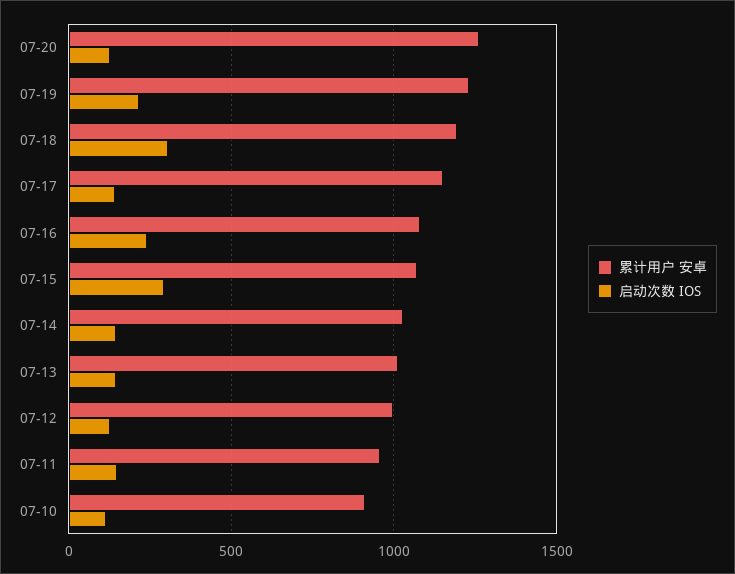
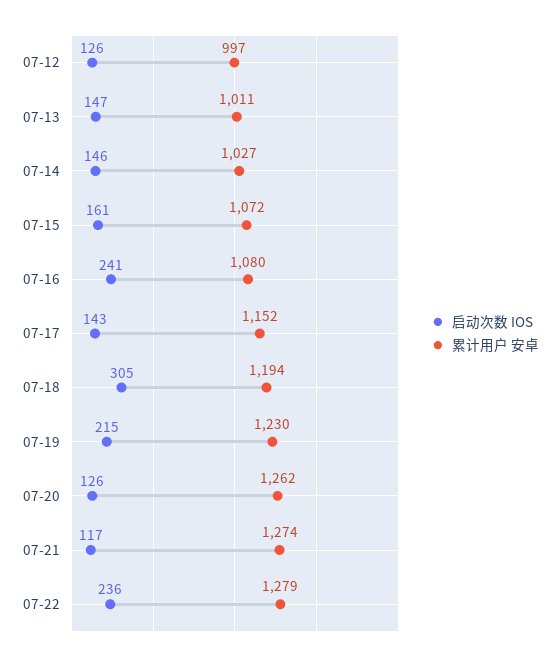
启动次数 IOS, 07-15: 300 -> 161
累计用户 安卓, 07-11: 950 -> none
启动次数 IOS, 07-11: 150 -> none
累计用户 安卓, 07-10: 900 -> none
启动次数 IOS, 07-10: 100 -> none
启动次数 IOS, 07-21: none -> 117
累计用户 安卓, 07-21: none -> 1274
启动次数 IOS, 07-22: none -> 236
累计用户 安卓, 07-22: none -> 1279

